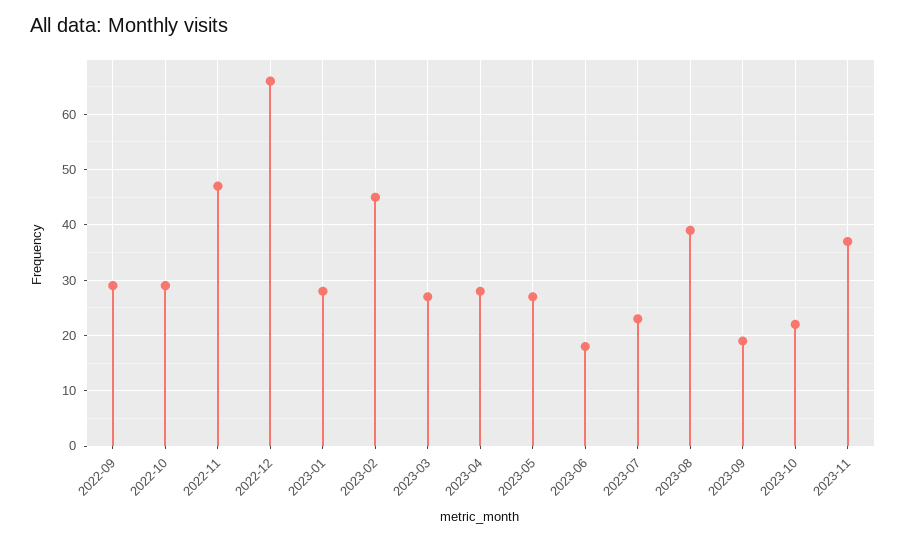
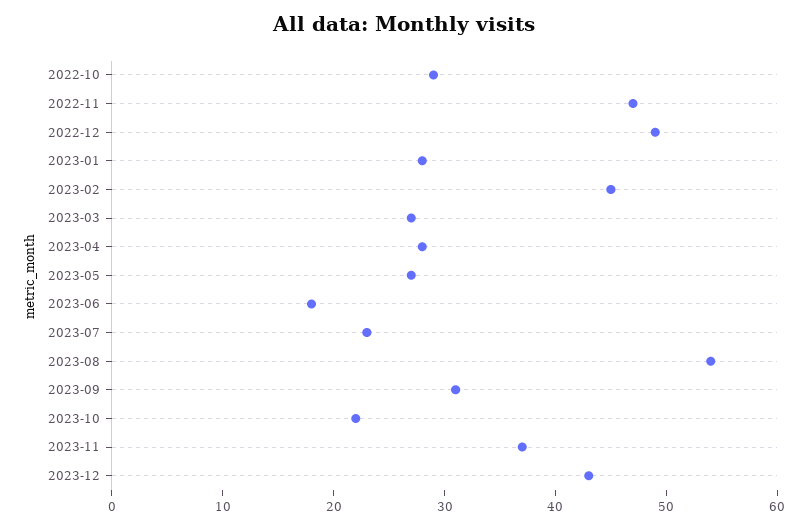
2022-09: 30 -> none
2022-12: 65 -> 49
2023-08: 40 -> 54
2023-09: 20 -> 31
2023-12: none -> 43

